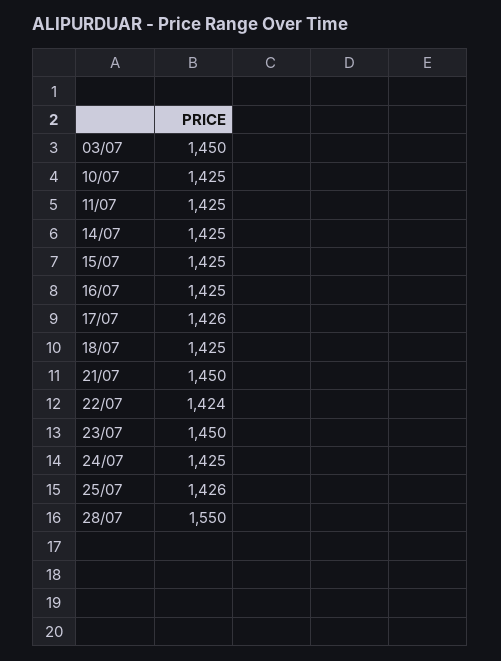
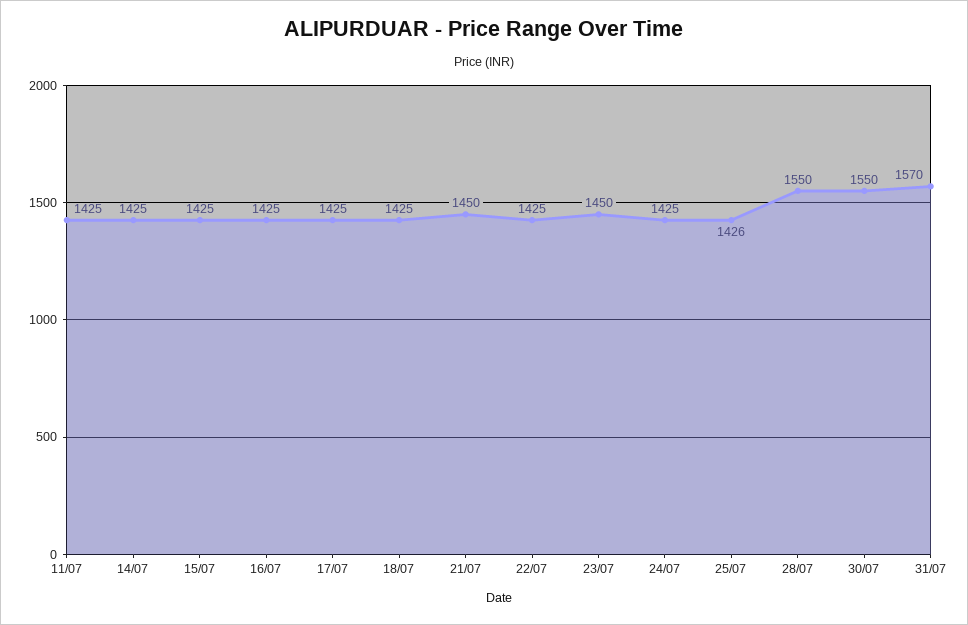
03/07: 1450 -> none
10/07: 1425 -> none
17/07: 1426 -> 1425
22/07: 1424 -> 1425
30/07: none -> 1550
31/07: none -> 1570

